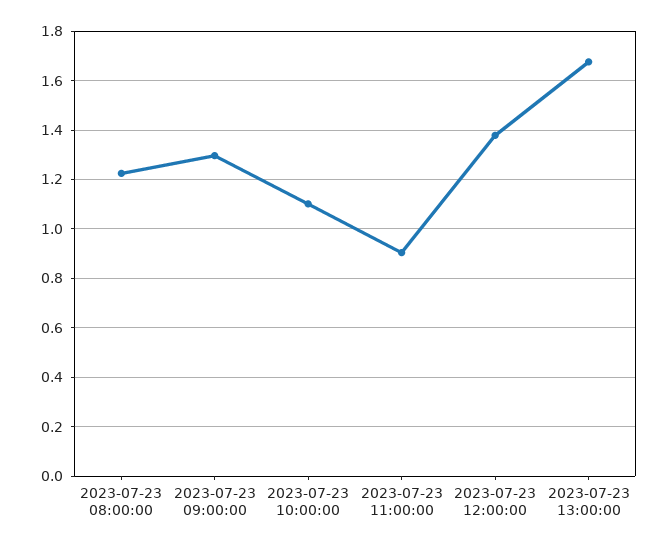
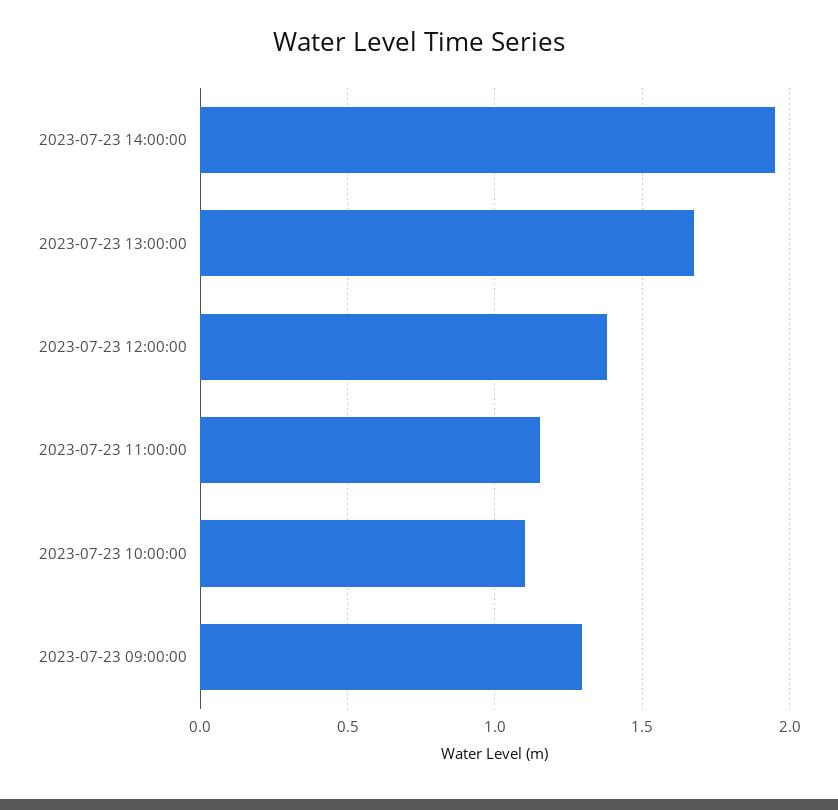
2023-07-23 08:00:00: 1.225 -> none
2023-07-23 11:00:00: 0.9 -> 1.15
2023-07-23 14:00:00: none -> 1.95

